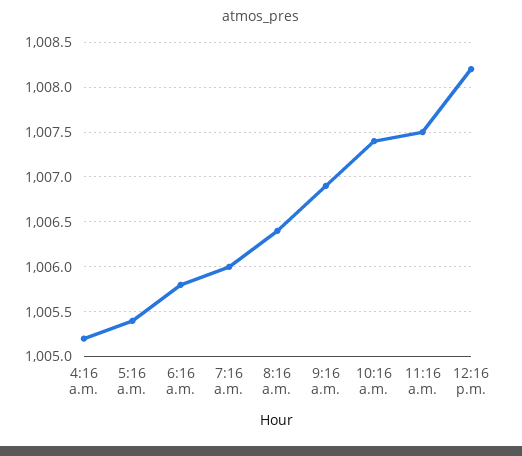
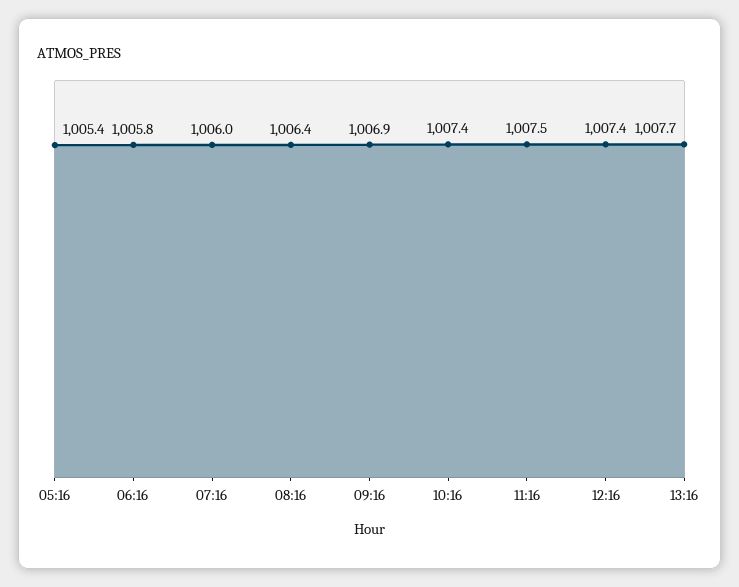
4:16 a.m.: 1005.2 -> none
12:16 p.m.: 1008.2 -> 1007.4
13:16: none -> 1007.7

